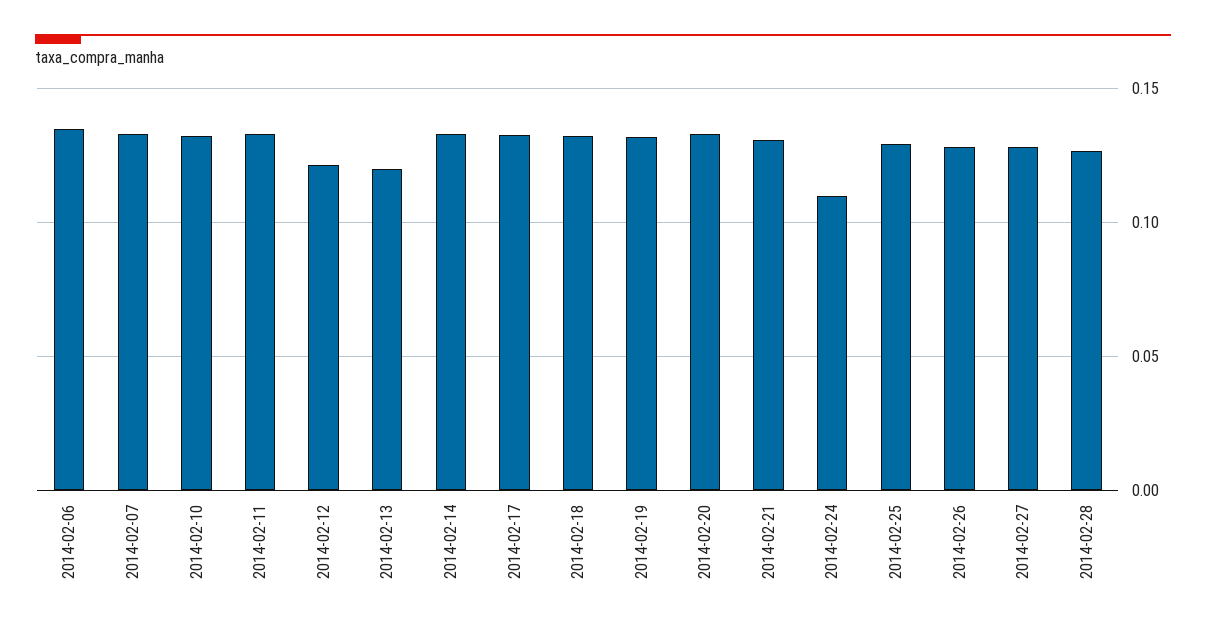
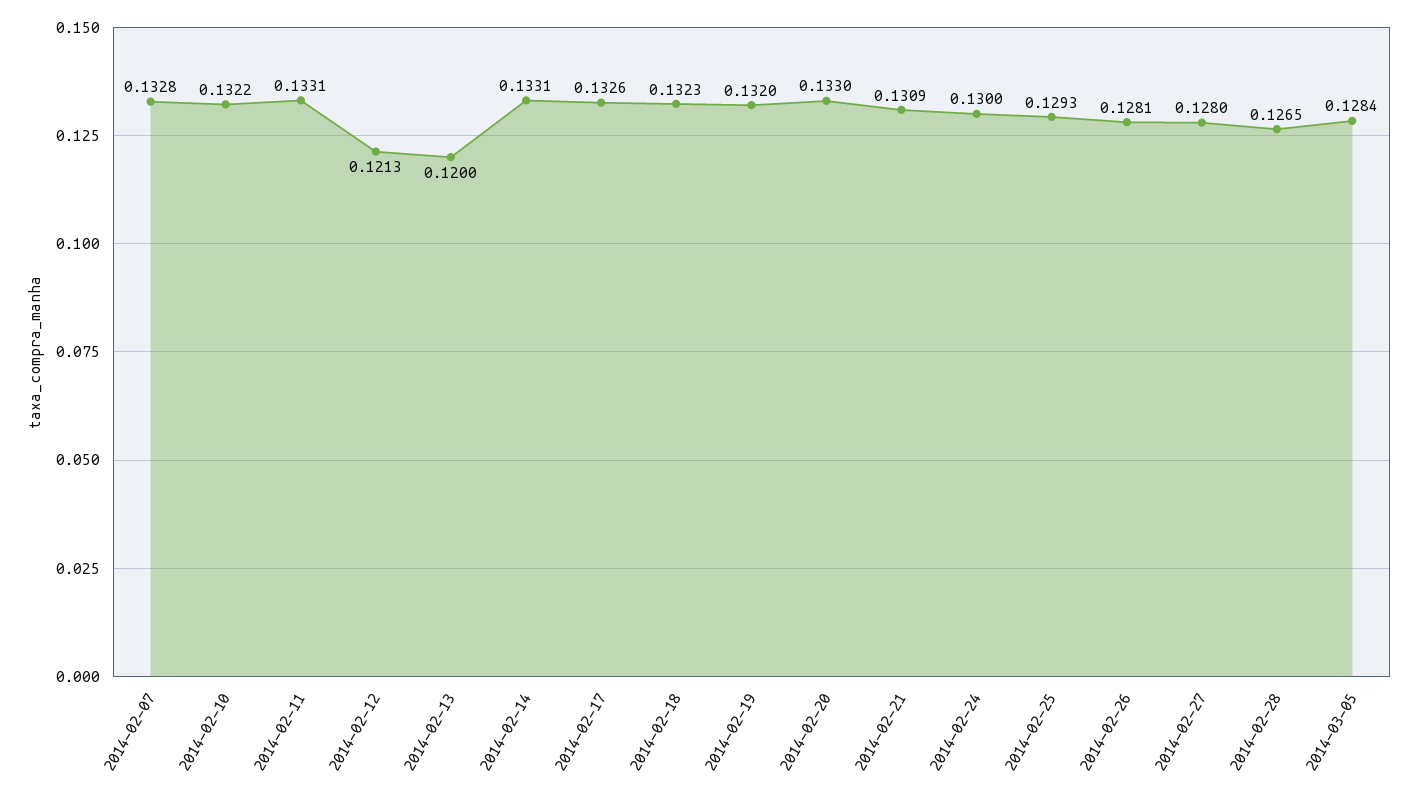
2014-02-06: 0.135 -> none
2014-02-24: 0.11 -> 0.13
2014-03-05: none -> 0.1284

